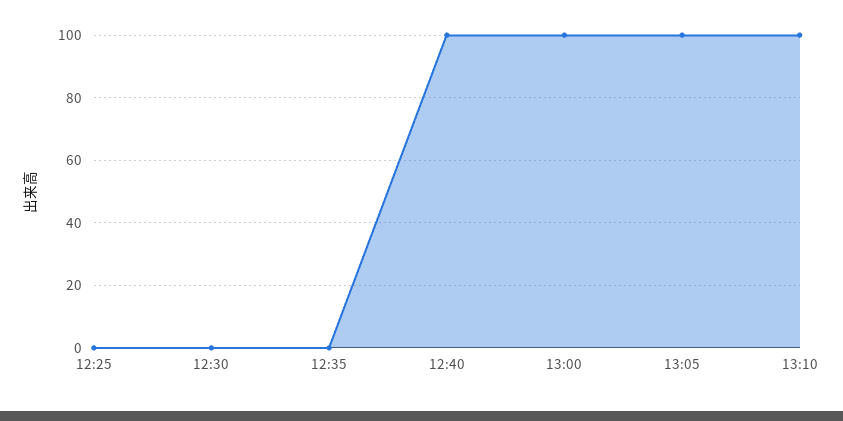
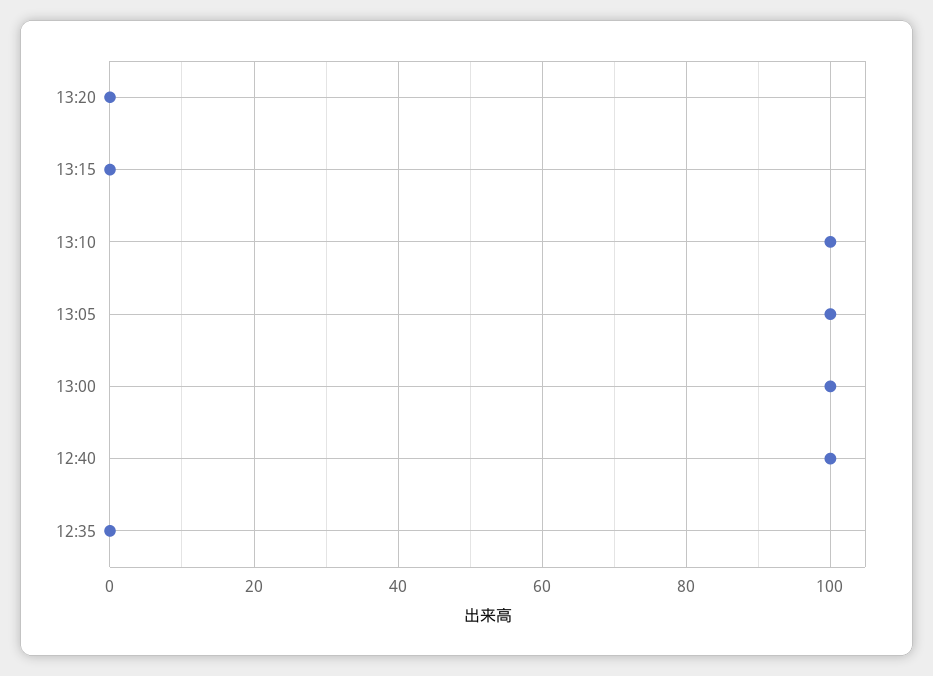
12:25: 0 -> none
12:30: 0 -> none
13:20: none -> 0
13:15: none -> 0

